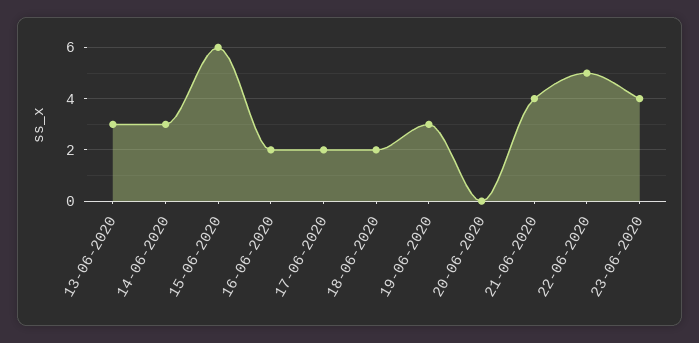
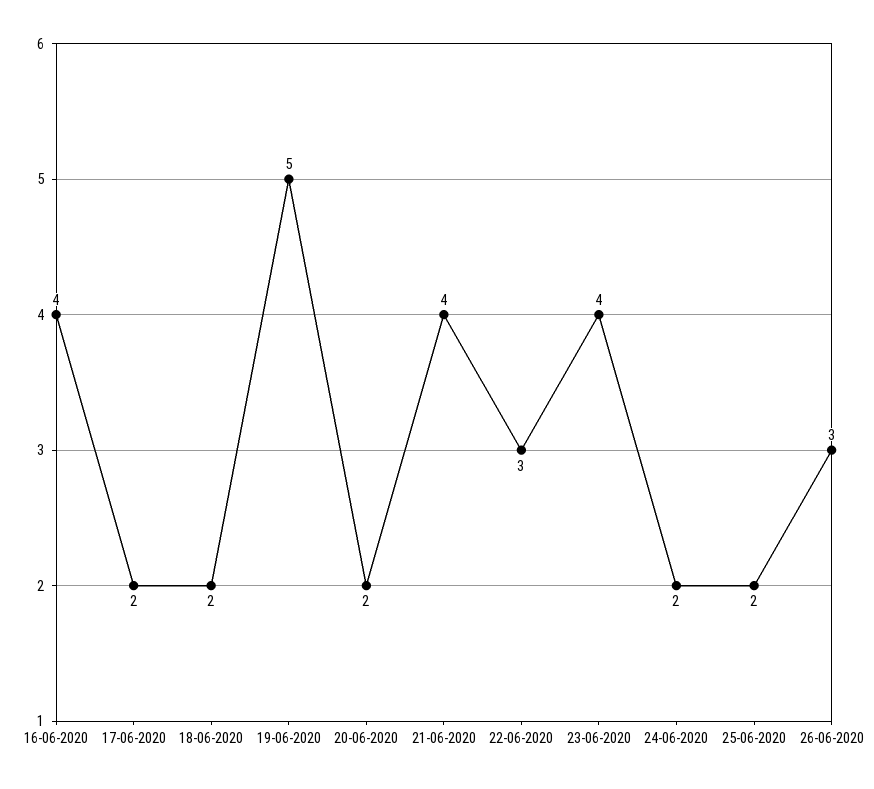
13-06-2020: 3 -> none
14-06-2020: 3 -> none
15-06-2020: 6 -> none
16-06-2020: 2 -> 4
19-06-2020: 3 -> 5
20-06-2020: 0 -> 2
22-06-2020: 5 -> 3
24-06-2020: none -> 2
25-06-2020: none -> 2
26-06-2020: none -> 3

